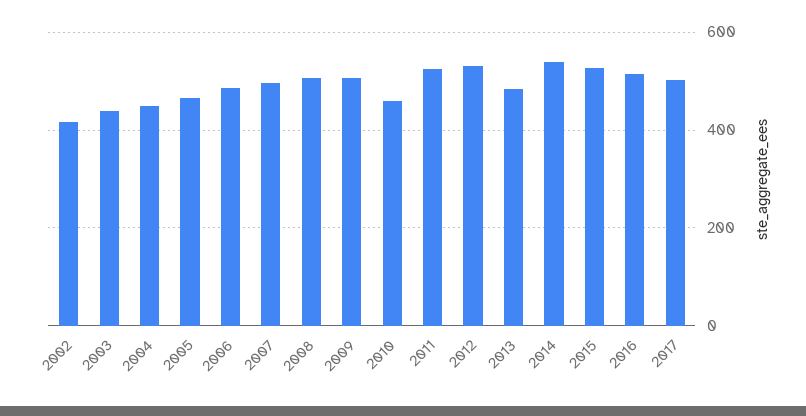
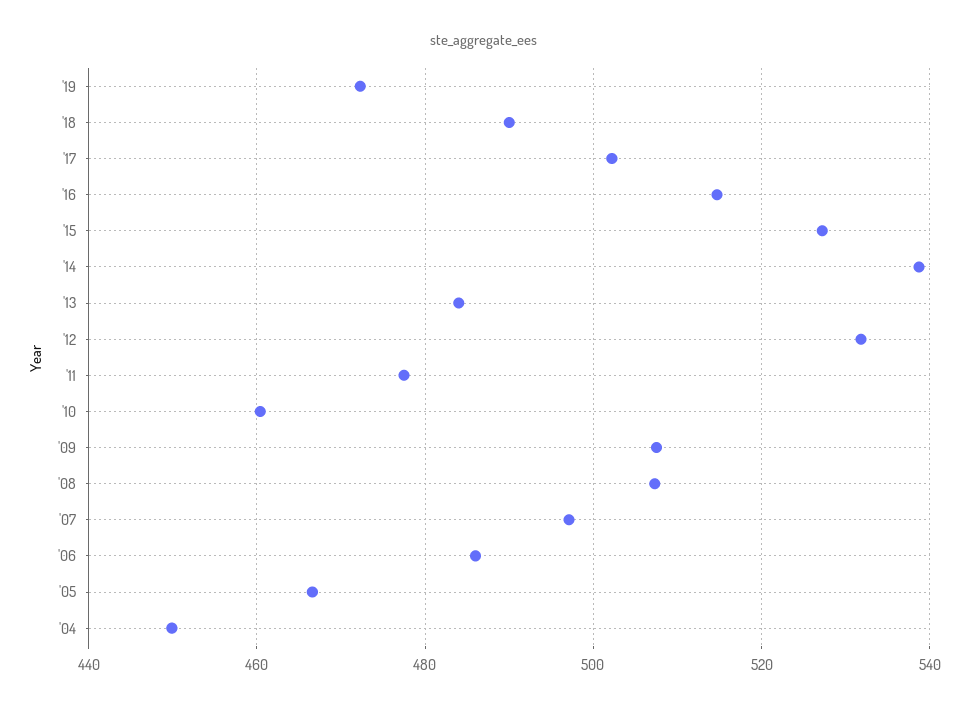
2002: 420 -> none
2003: 440 -> none
2011: 520 -> 478
'19: none -> 472
'18: none -> 490

